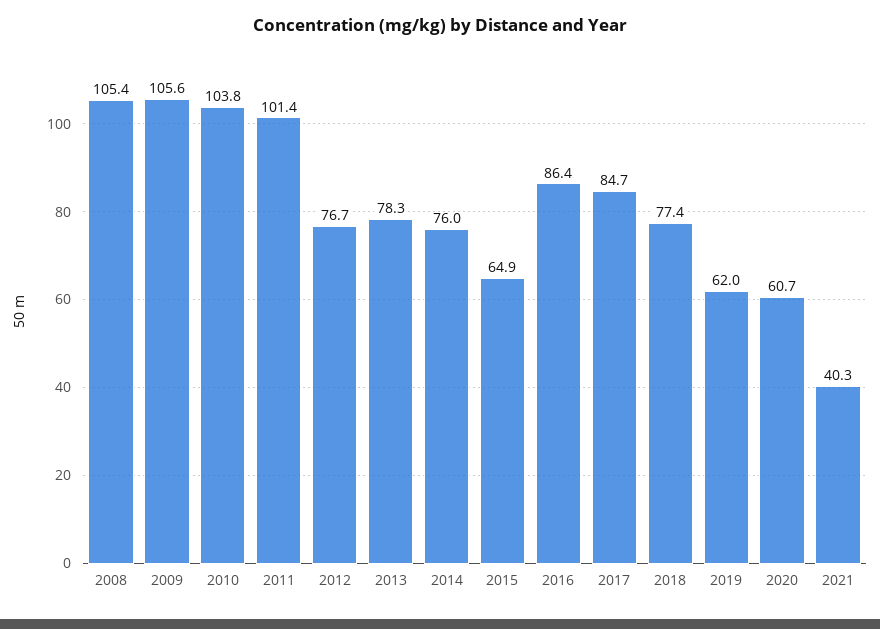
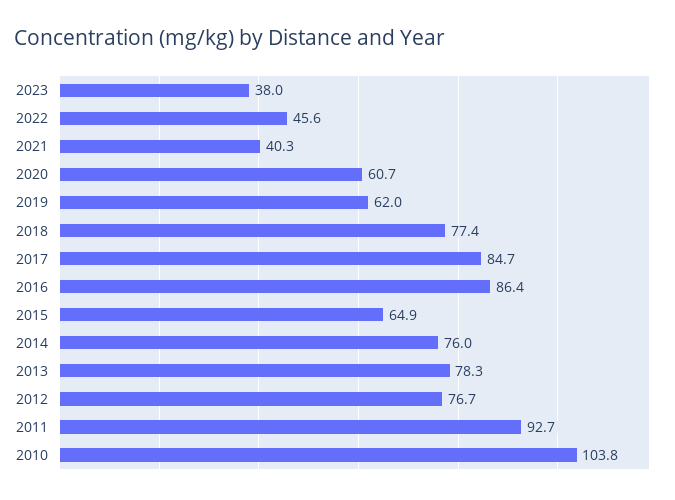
2008: 105.4 -> none
2009: 105.6 -> none
2011: 101.4 -> 92.7
2023: none -> 38
2022: none -> 45.6

